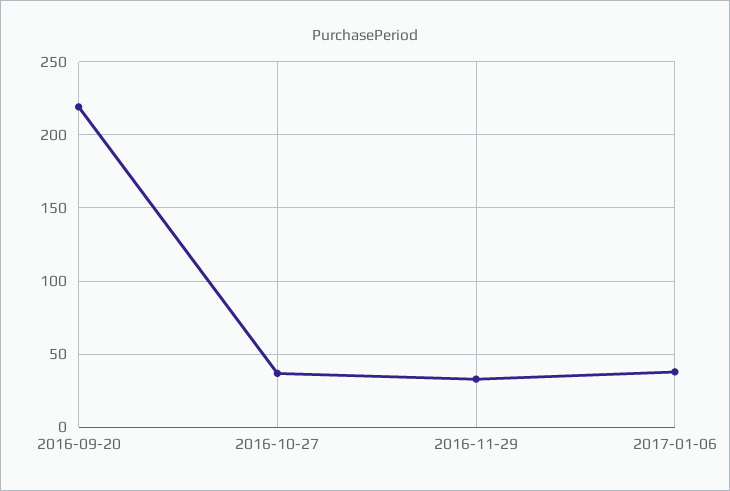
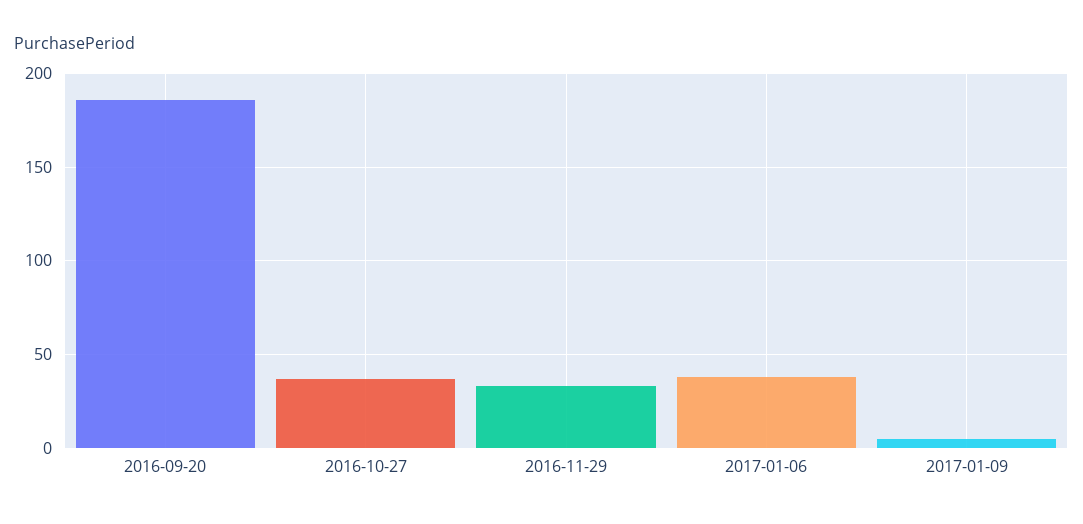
2016-09-20: 220 -> 185
2017-01-09: none -> 5

